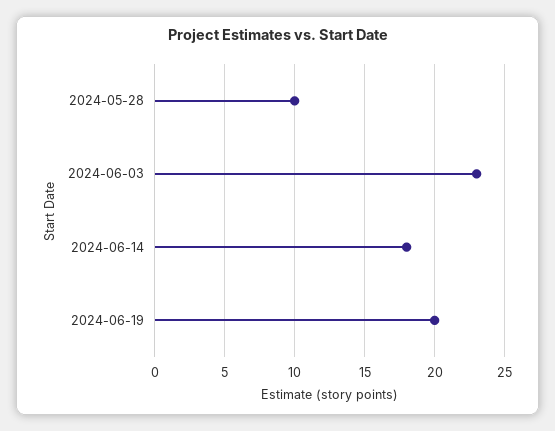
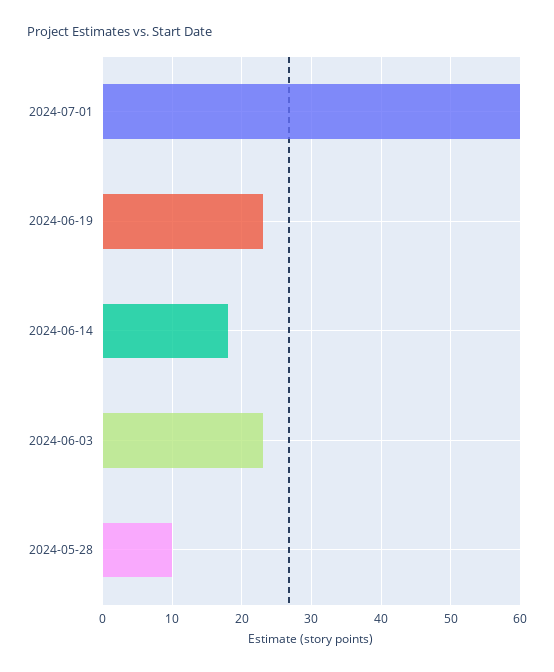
2024-06-19: 20 -> 23
2024-07-01: none -> 60

